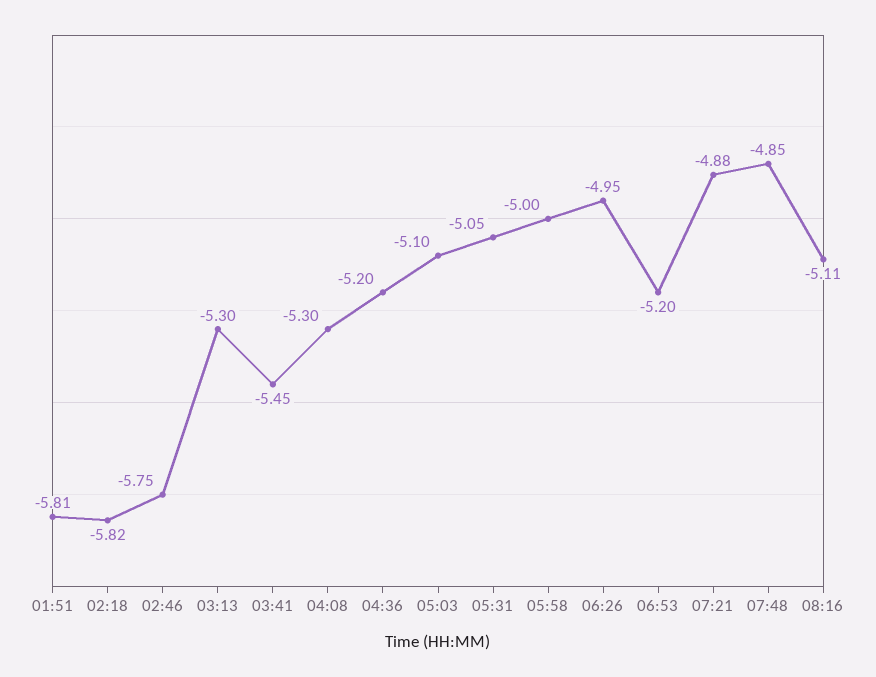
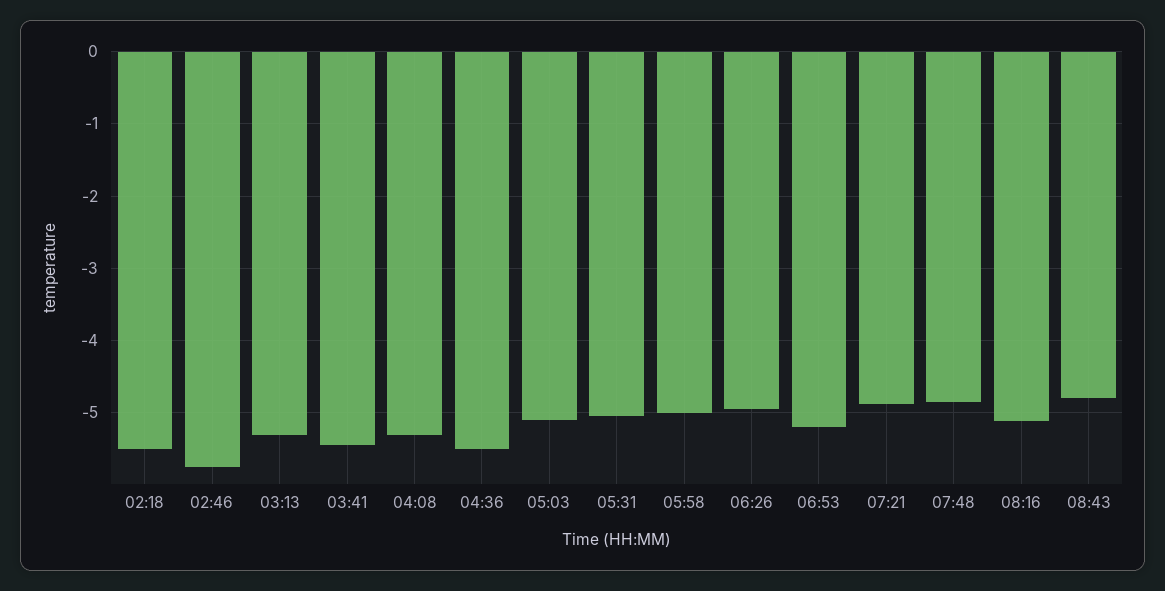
01:51: -5.81 -> none
02:18: -5.82 -> -5.5
04:36: -5.2 -> -5.5
08:43: none -> -4.8

